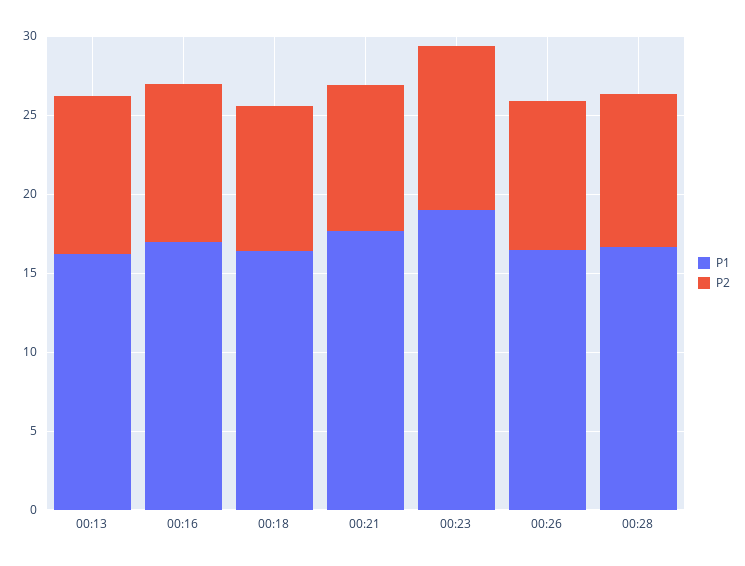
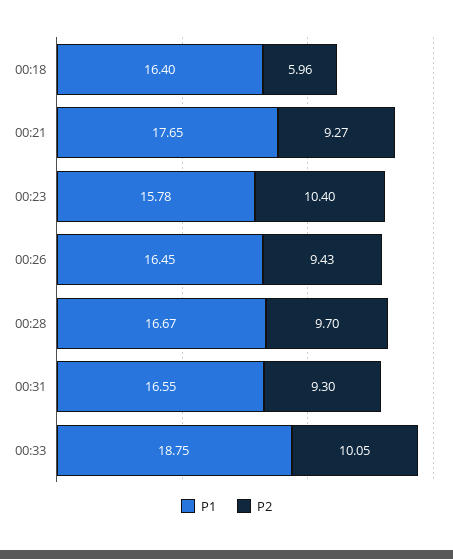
P1, 00:13: 16 -> none
P2, 00:13: 10 -> none
P1, 00:16: 17 -> none
P2, 00:16: 10 -> none
P2, 00:18: 9 -> 5.96
P1, 00:23: 19 -> 15.78
P1, 00:31: none -> 16.55
P2, 00:31: none -> 9.3
P1, 00:33: none -> 18.75
P2, 00:33: none -> 10.05

